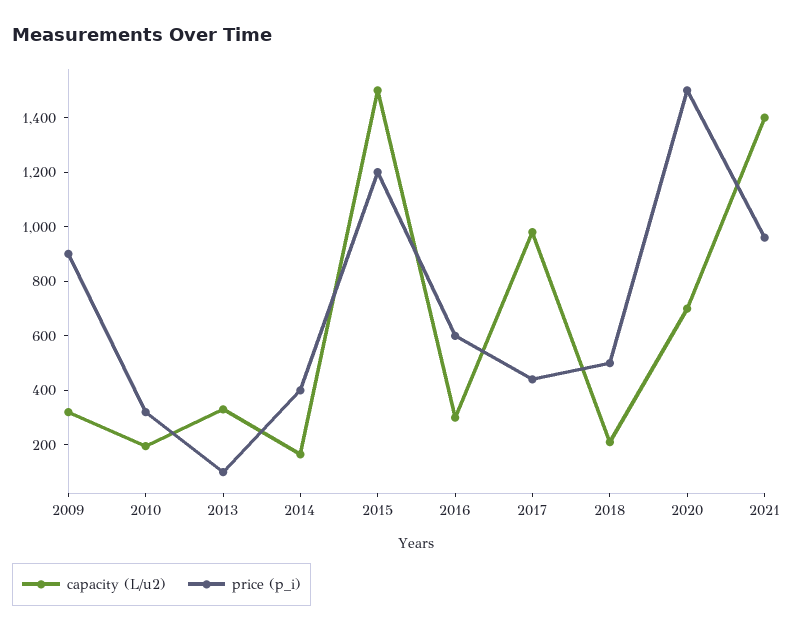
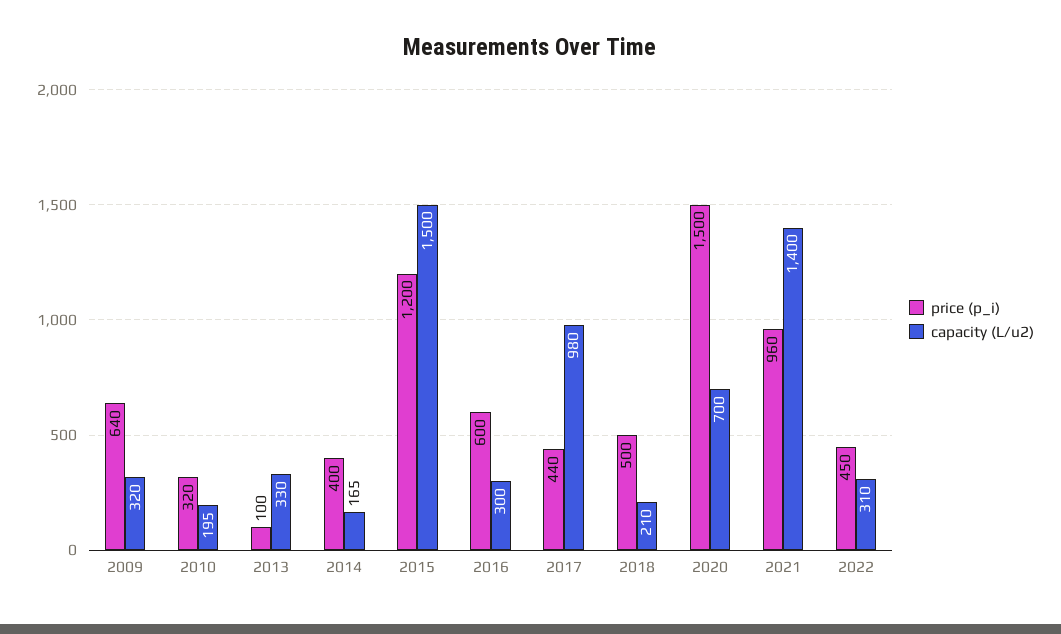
price (p_i), 2009: 900 -> 640
price (p_i), 2022: none -> 450
capacity (L/u2), 2022: none -> 310

